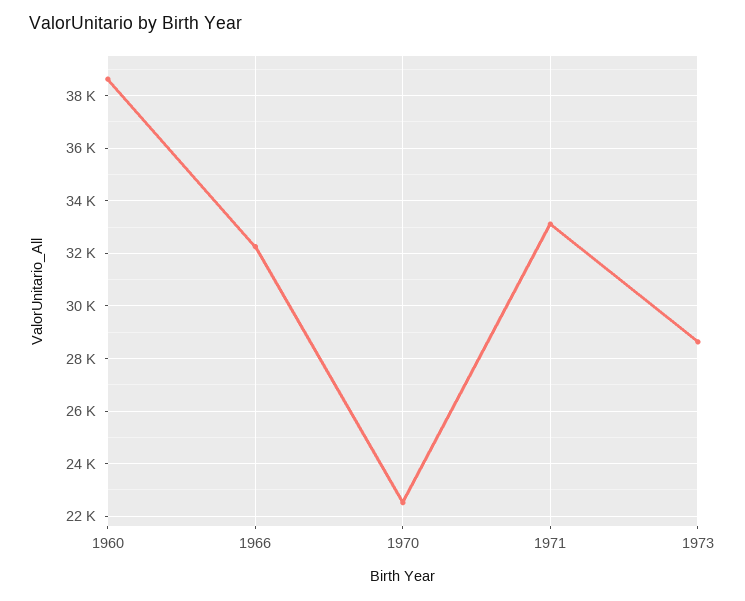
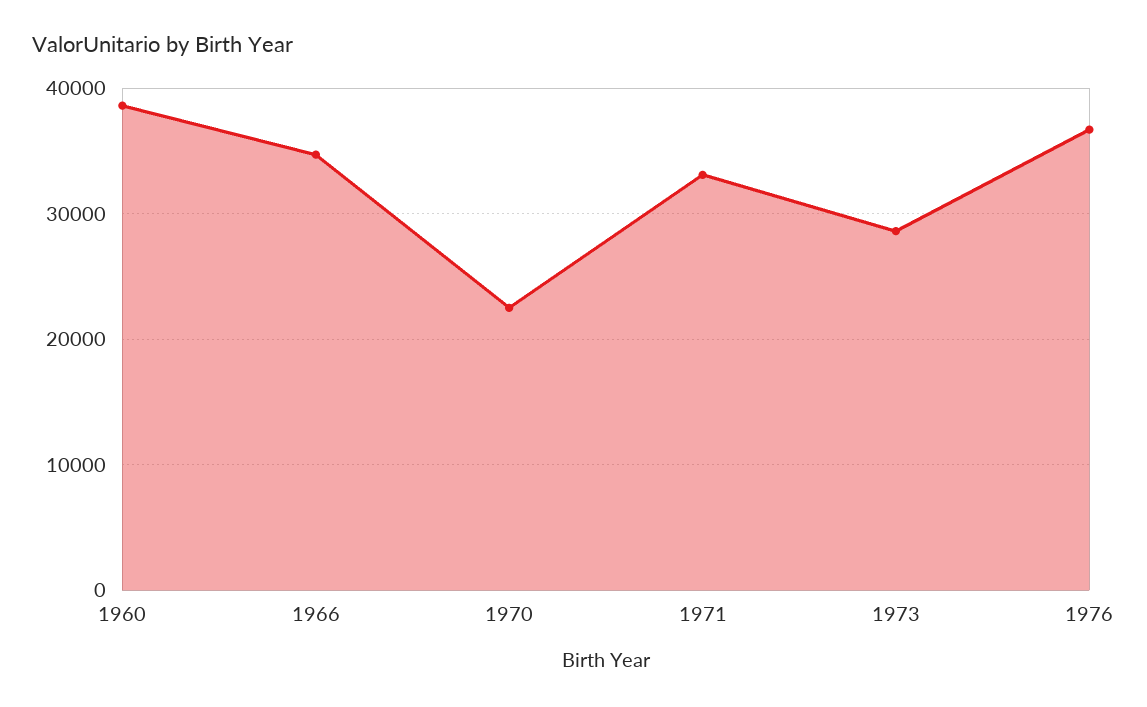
1966: 32250 -> 35000
1976: none -> 37000

